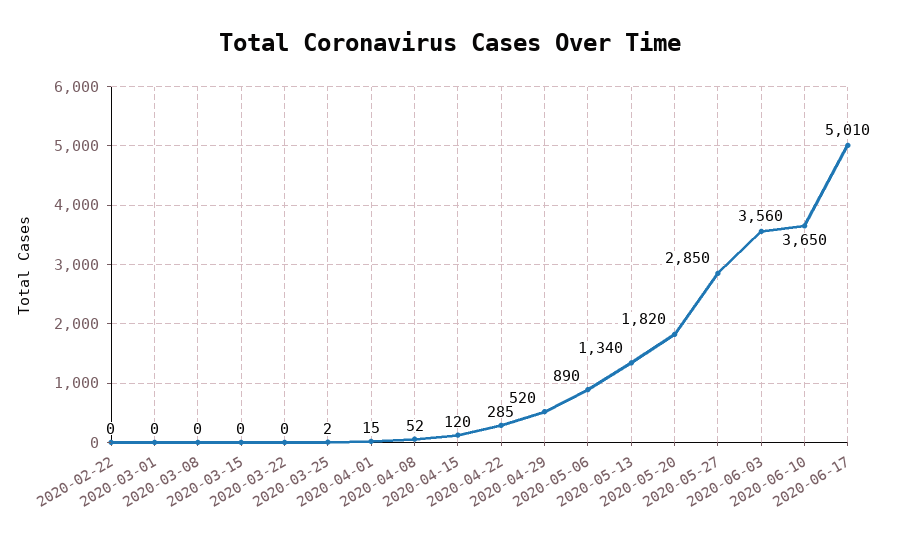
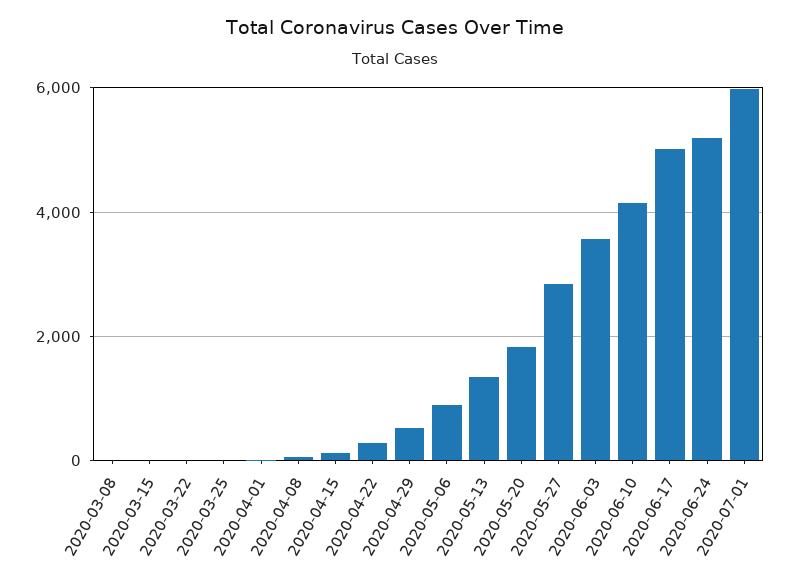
2020-02-22: 0 -> none
2020-03-01: 0 -> none
2020-06-10: 3650 -> 4200
2020-06-24: none -> 5200
2020-07-01: none -> 6000

